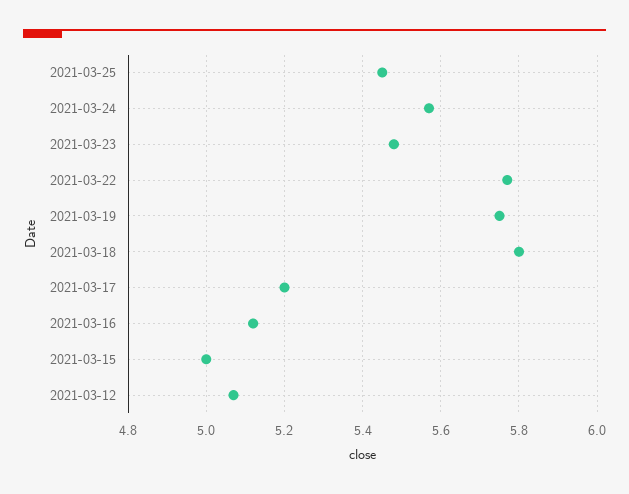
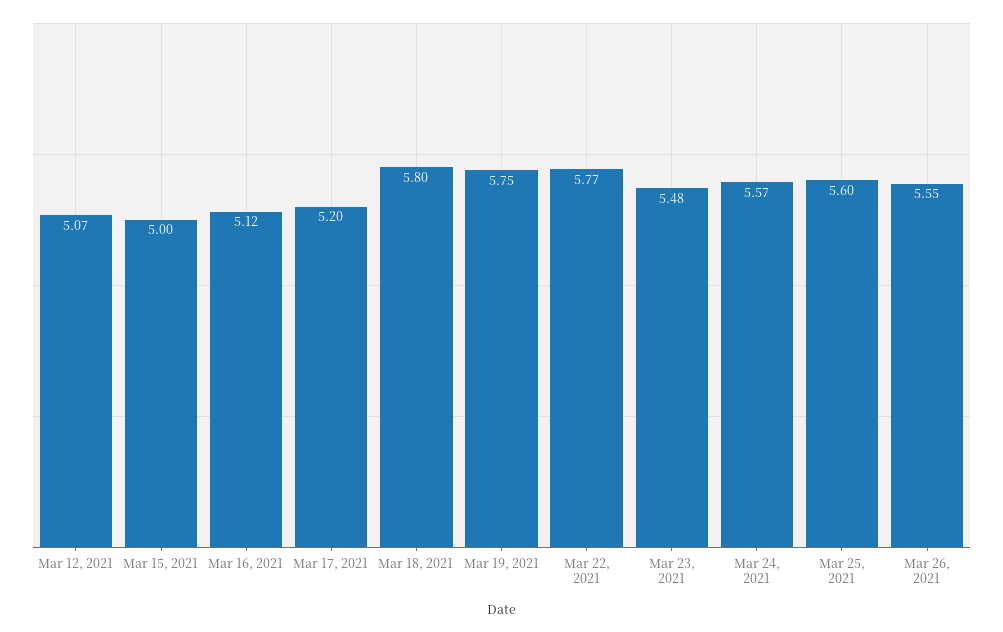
2021-03-25: 5.45 -> 5.6
Mar 26, 2021: none -> 5.55

